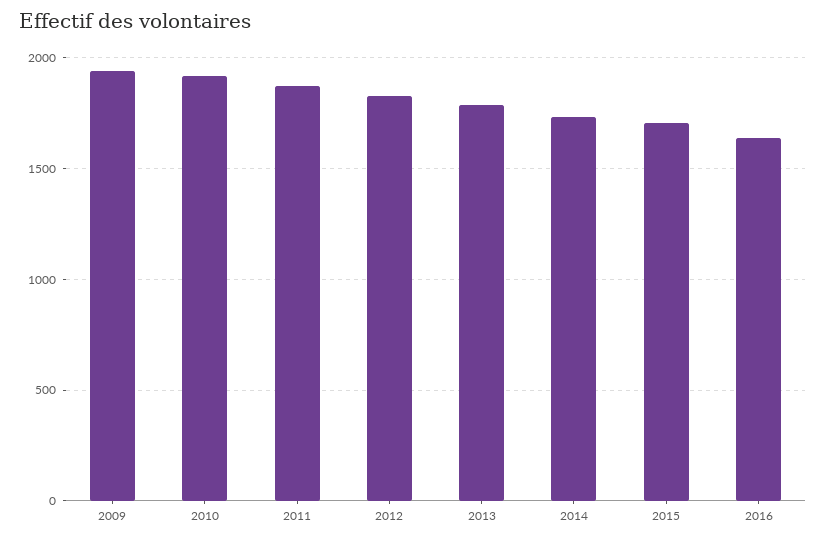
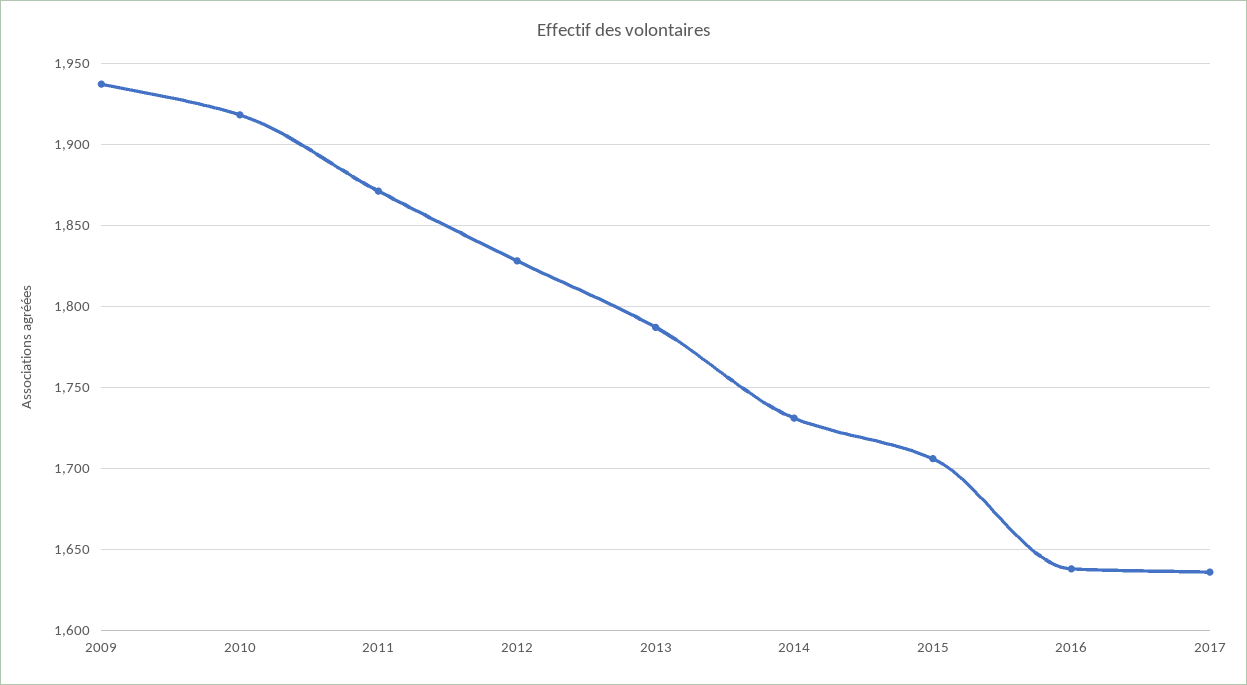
2017: none -> 1635

